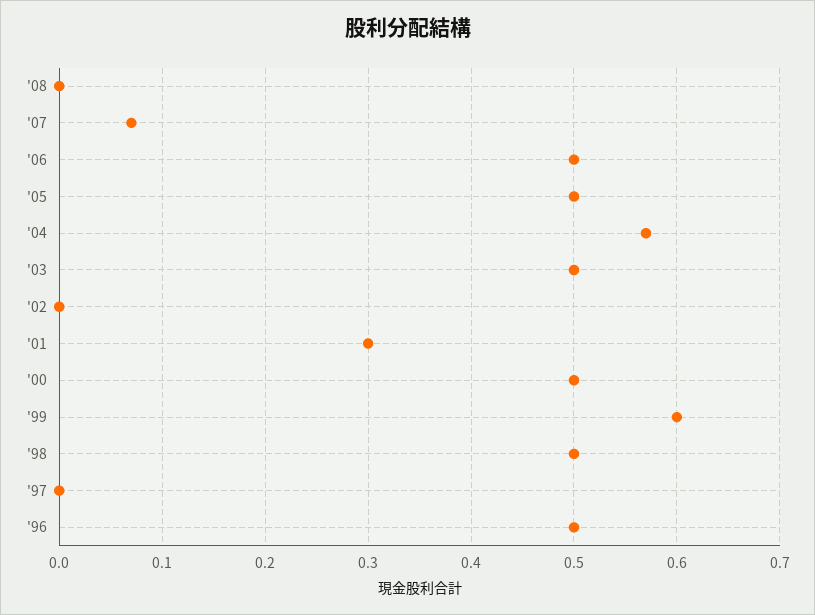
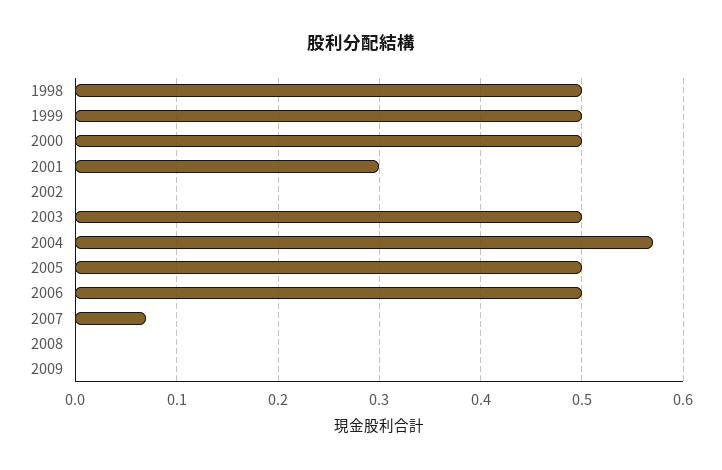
'99: 0.6 -> 0.5
'97: 0 -> none
'96: 0.5 -> none
2009: none -> 0

